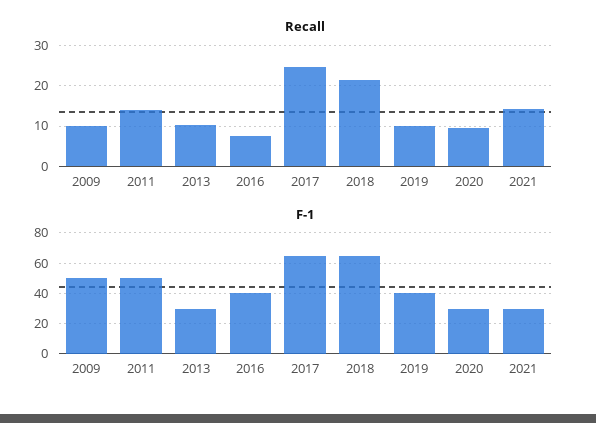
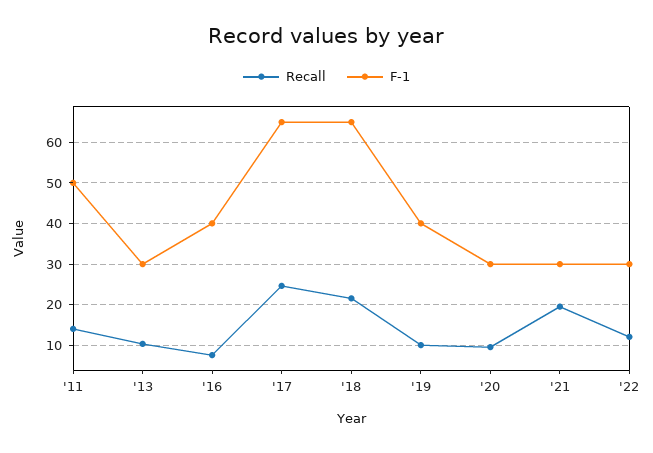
Recall, 2009: 10 -> none
Recall, 2021: 14 -> 20
F-1, 2009: 50 -> none
Recall, '22: none -> 12
F-1, '22: none -> 30

